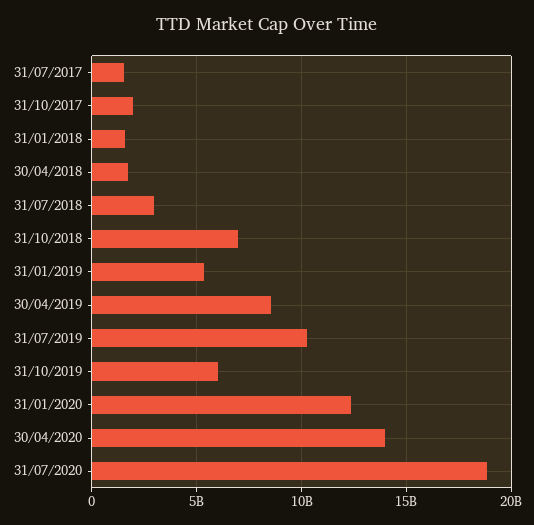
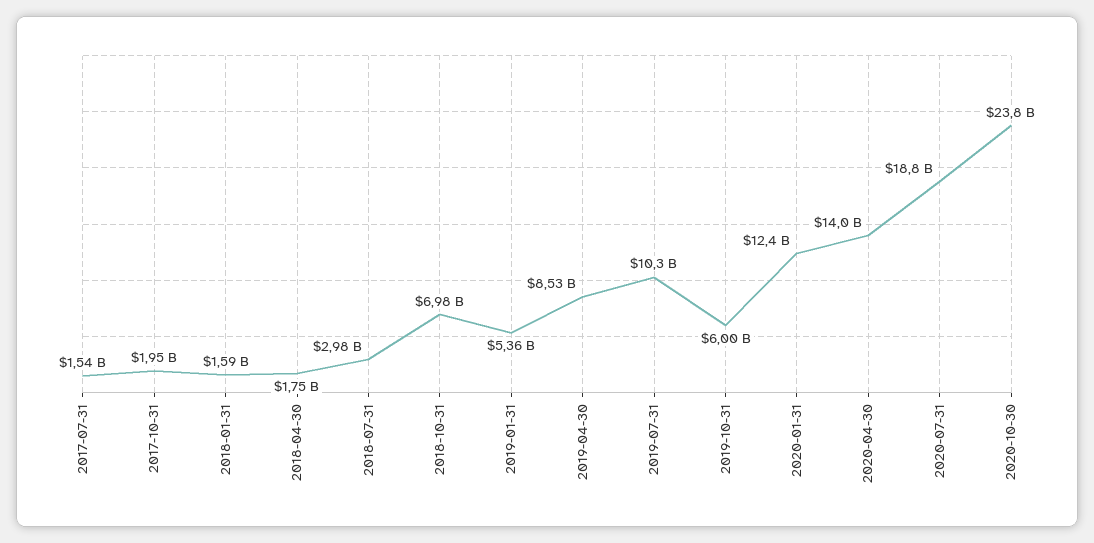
2020-10-30: none -> 23800000000

